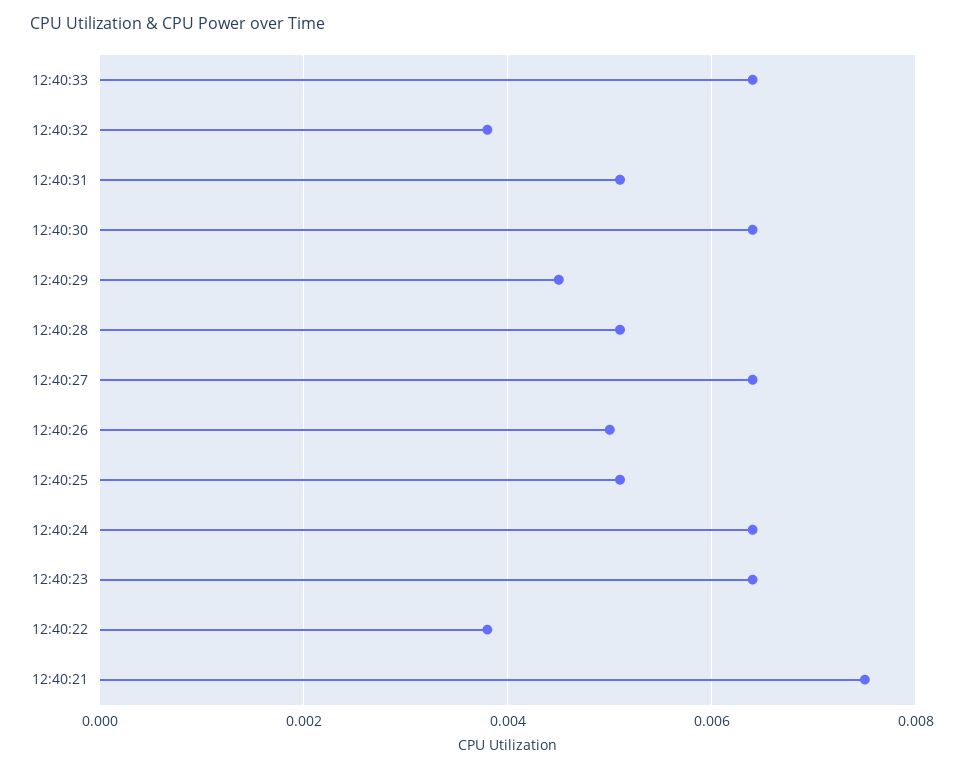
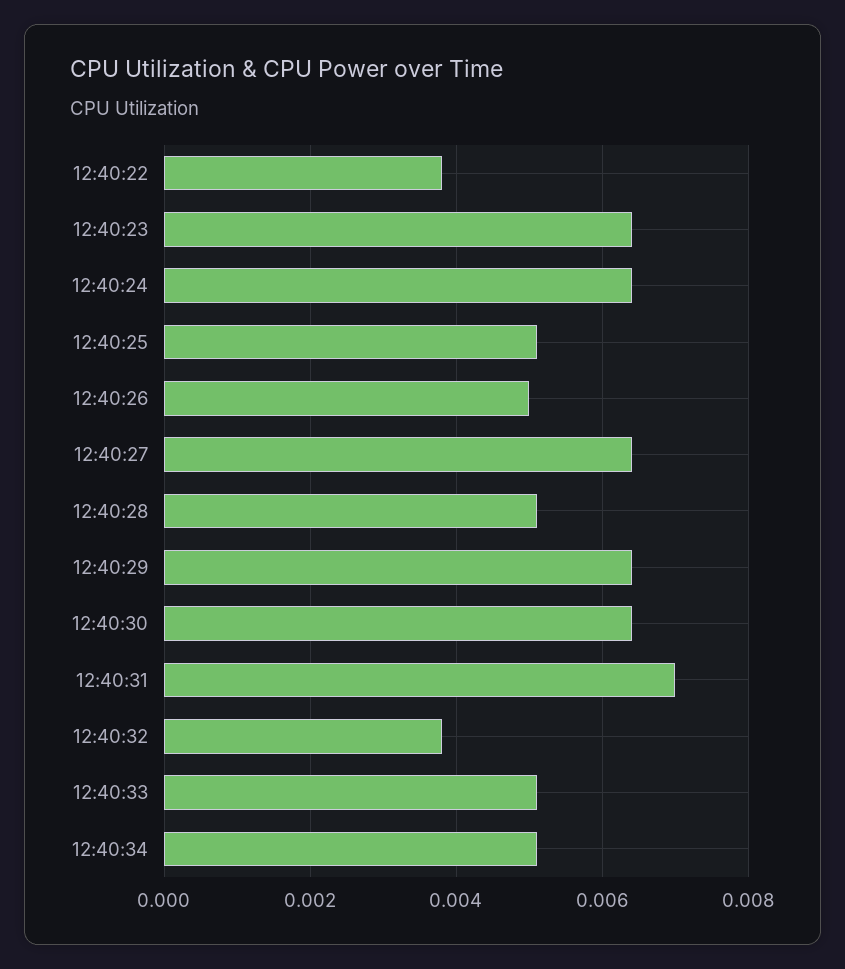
12:40:33: 0.0065 -> 0.005
12:40:31: 0.005 -> 0.007
12:40:29: 0.0045 -> 0.0065
12:40:21: 0.0075 -> none
12:40:34: none -> 0.005

